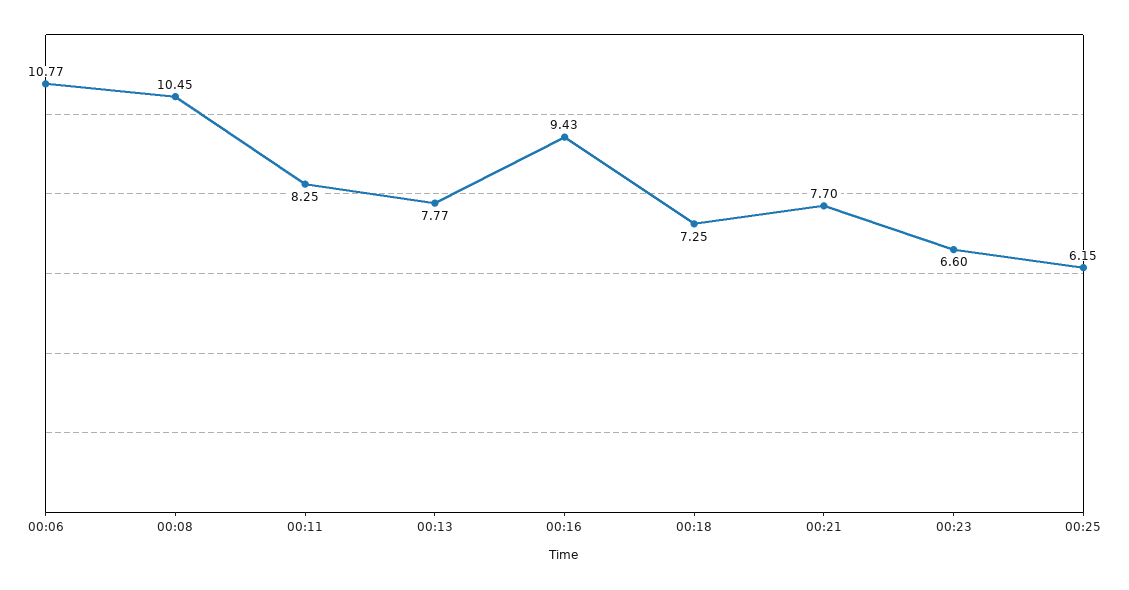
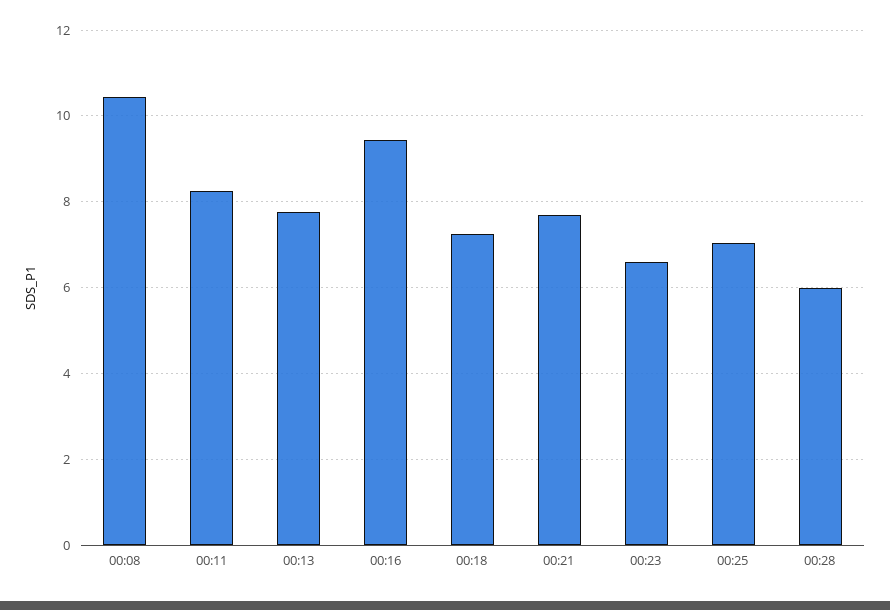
00:06: 10.77 -> none
00:25: 6.15 -> 7
00:28: none -> 6

